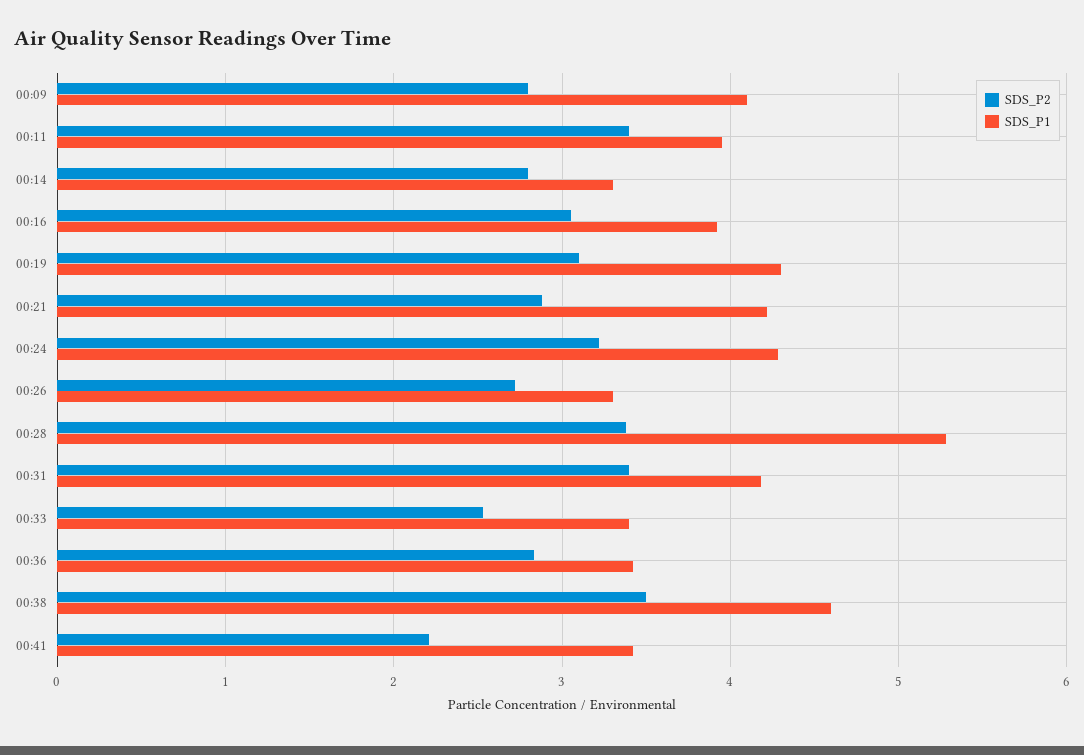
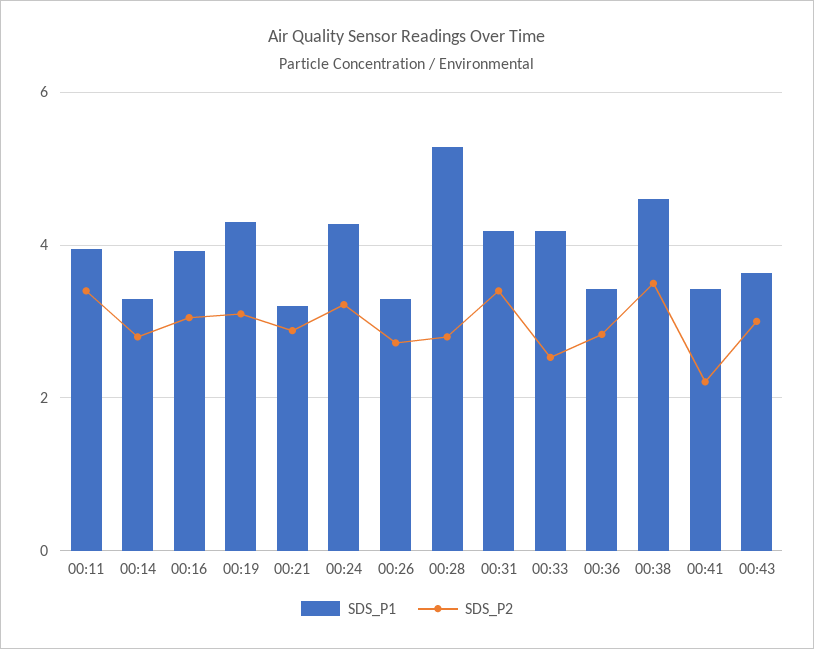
SDS_P2, 00:09: 2.8 -> none
SDS_P1, 00:09: 4.1 -> none
SDS_P1, 00:21: 4.2 -> 3.2
SDS_P2, 00:28: 3.4 -> 2.8
SDS_P1, 00:33: 3.4 -> 4.2
SDS_P1, 00:43: none -> 3.6
SDS_P2, 00:43: none -> 3

